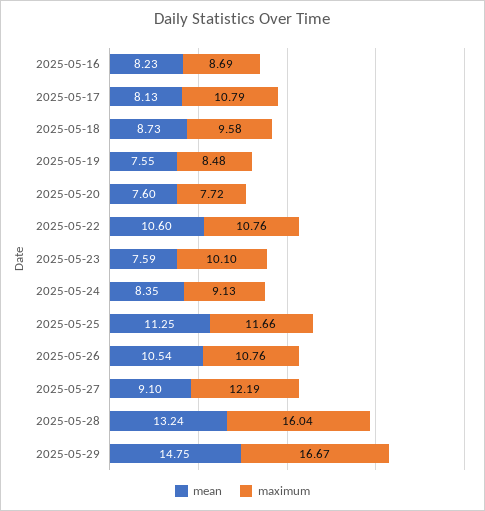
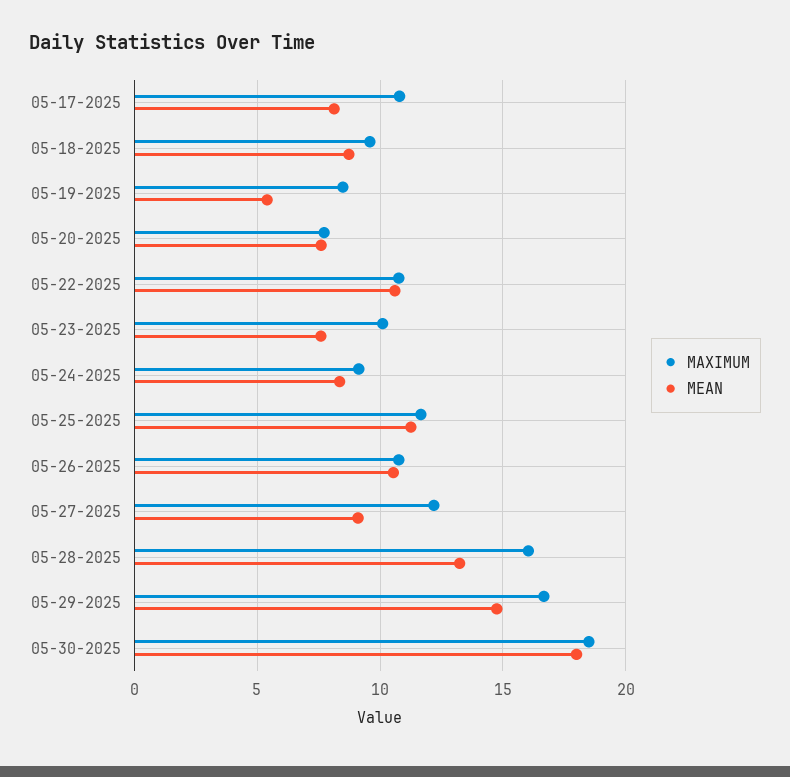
mean, 2025-05-16: 8.23 -> none
maximum, 2025-05-16: 8.69 -> none
mean, 2025-05-19: 7.55 -> 5.5
maximum, 05-30-2025: none -> 18.5
mean, 05-30-2025: none -> 18

